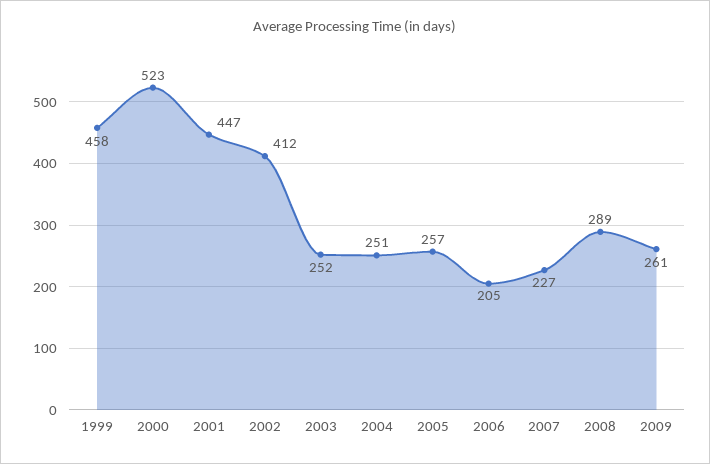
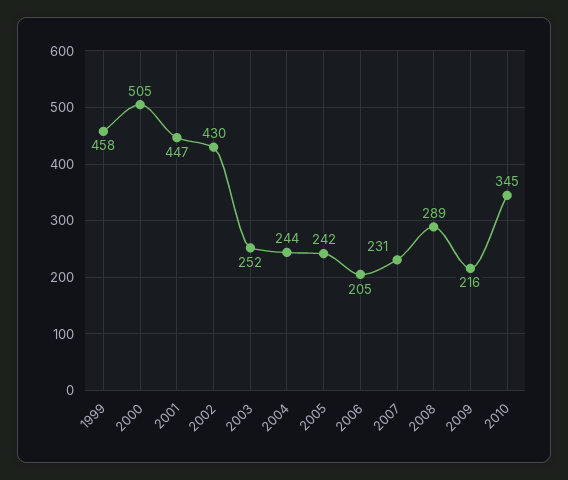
2000: 523 -> 505
2002: 412 -> 430
2004: 251 -> 244
2005: 257 -> 242
2007: 227 -> 231
2009: 261 -> 216
2010: none -> 345

